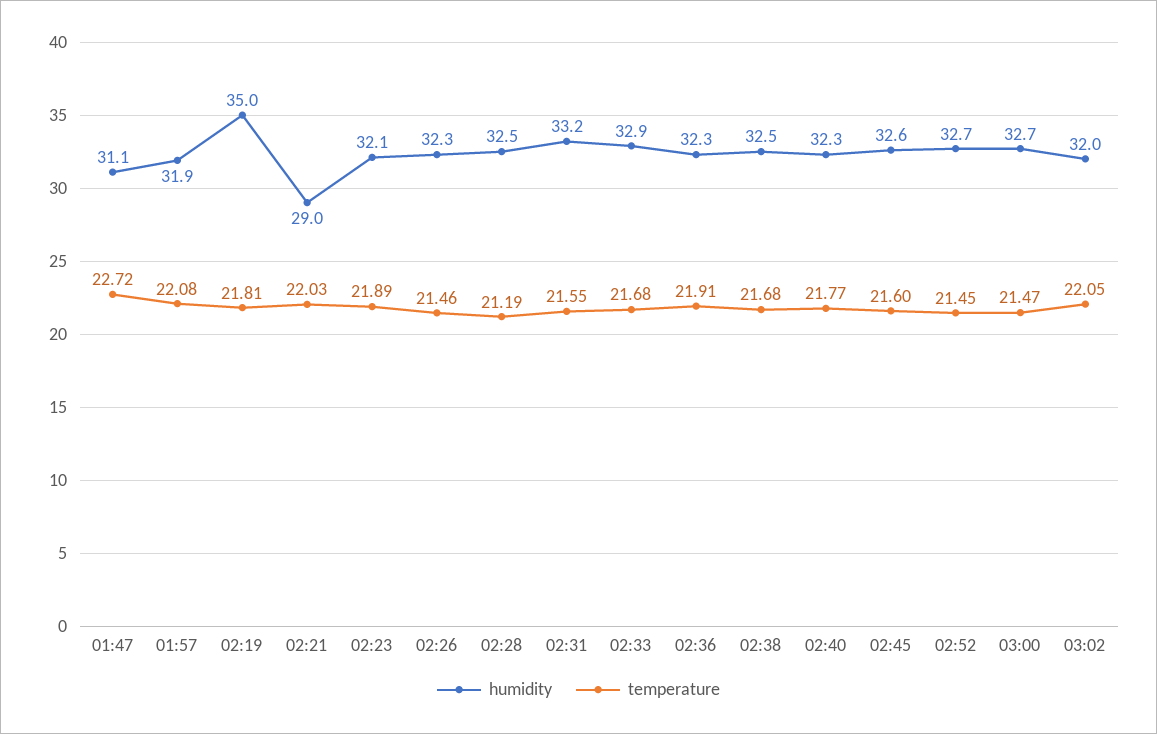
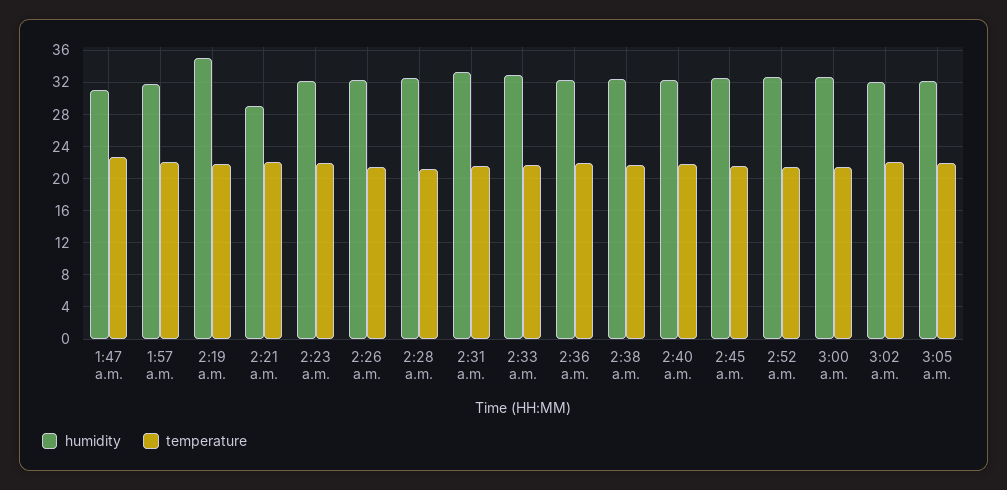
humidity, 3:05 a.m.: none -> 32
temperature, 3:05 a.m.: none -> 22

